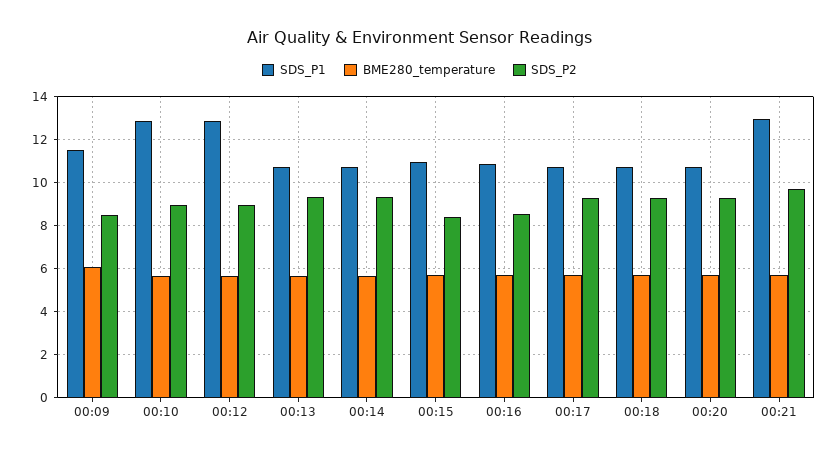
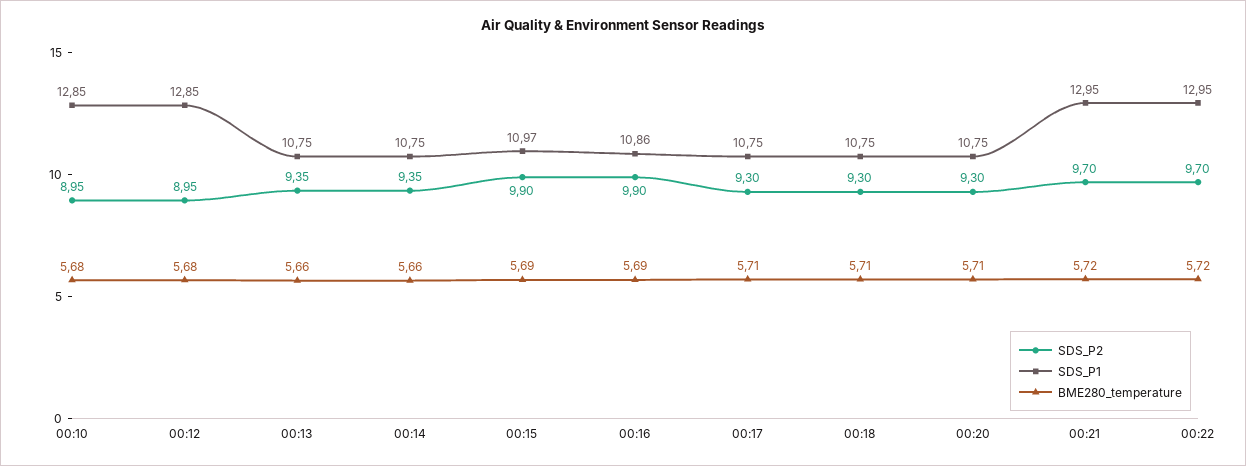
SDS_P1, 00:09: 11.5 -> none
BME280_temperature, 00:09: 6 -> none
SDS_P2, 00:09: 8.5 -> none
SDS_P2, 00:15: 8.5 -> 9.9
SDS_P2, 00:16: 8.5 -> 9.9
SDS_P2, 00:22: none -> 9.7
SDS_P1, 00:22: none -> 12.95
BME280_temperature, 00:22: none -> 5.72

